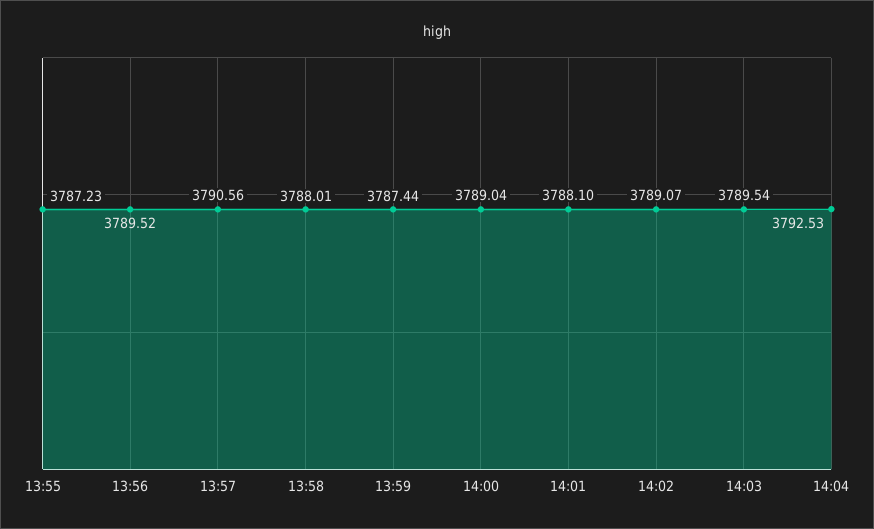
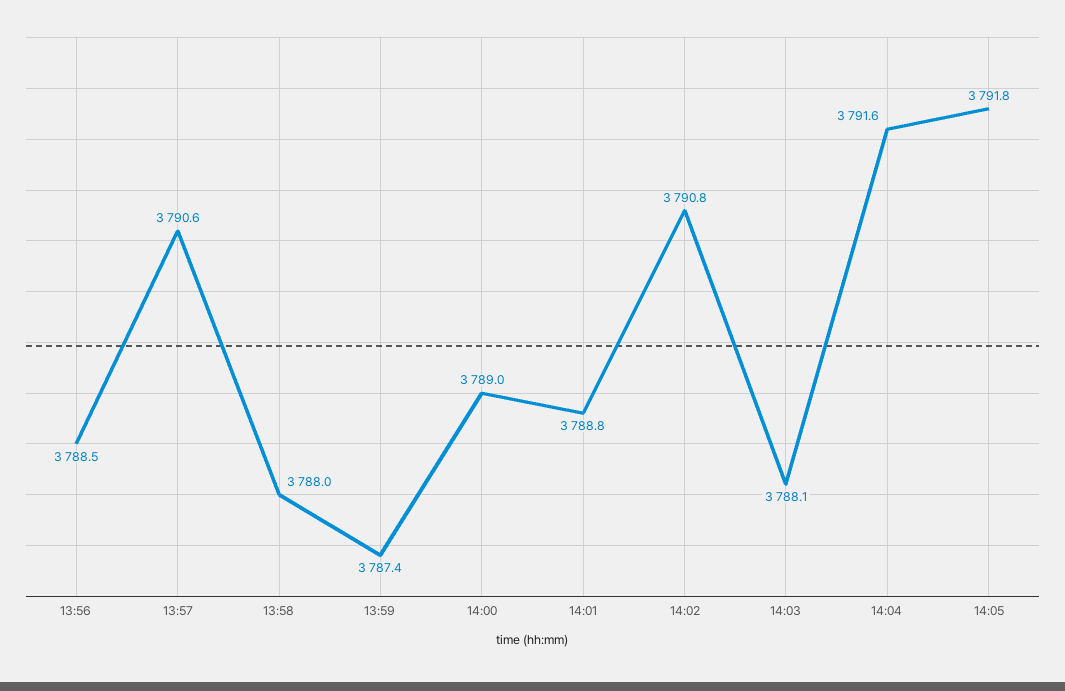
13:55: 3787.23 -> none
13:56: 3789.52 -> 3788.5
14:01: 3788.1 -> 3788.8
14:02: 3789.07 -> 3790.8
14:03: 3789.54 -> 3788.1
14:04: 3792.53 -> 3791.6
14:05: none -> 3791.8

